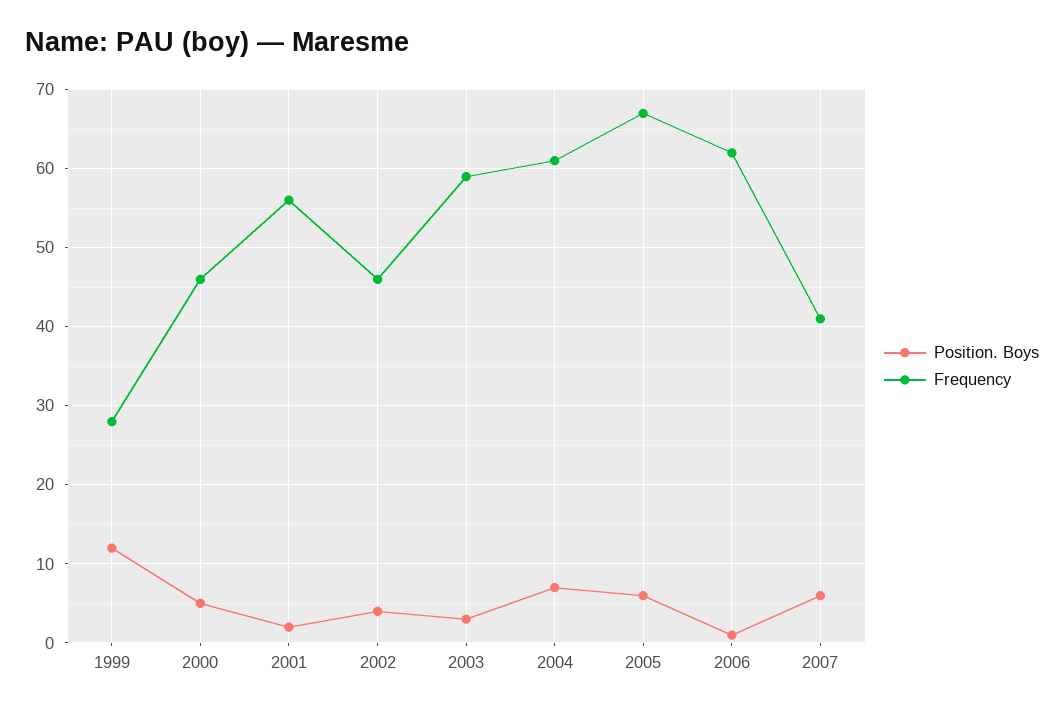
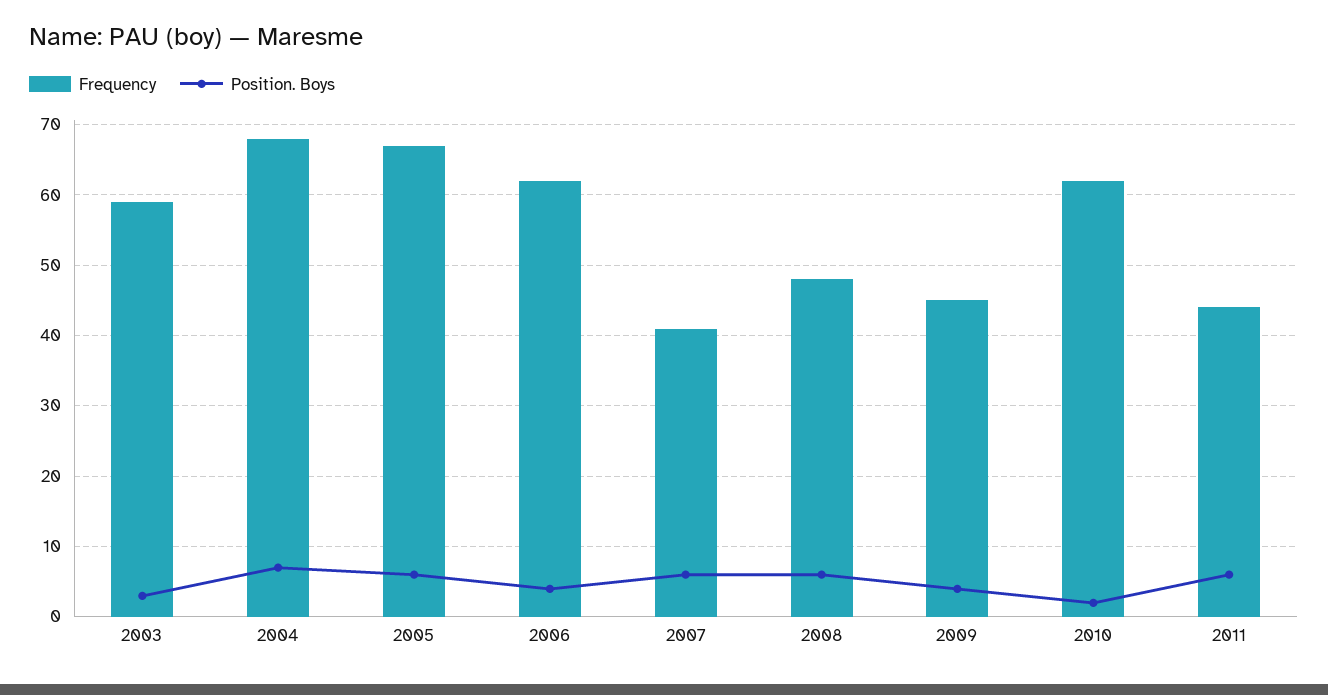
Position. Boys, 1999: 12 -> none
Frequency, 1999: 28 -> none
Position. Boys, 2000: 5 -> none
Frequency, 2000: 46 -> none
Position. Boys, 2001: 2 -> none
Frequency, 2001: 56 -> none
Position. Boys, 2002: 4 -> none
Frequency, 2002: 46 -> none
Frequency, 2004: 61 -> 68
Position. Boys, 2006: 1 -> 4
Frequency, 2008: none -> 48
Position. Boys, 2008: none -> 6
Frequency, 2009: none -> 45
Position. Boys, 2009: none -> 4
Frequency, 2010: none -> 62
Position. Boys, 2010: none -> 2
Frequency, 2011: none -> 44
Position. Boys, 2011: none -> 6

